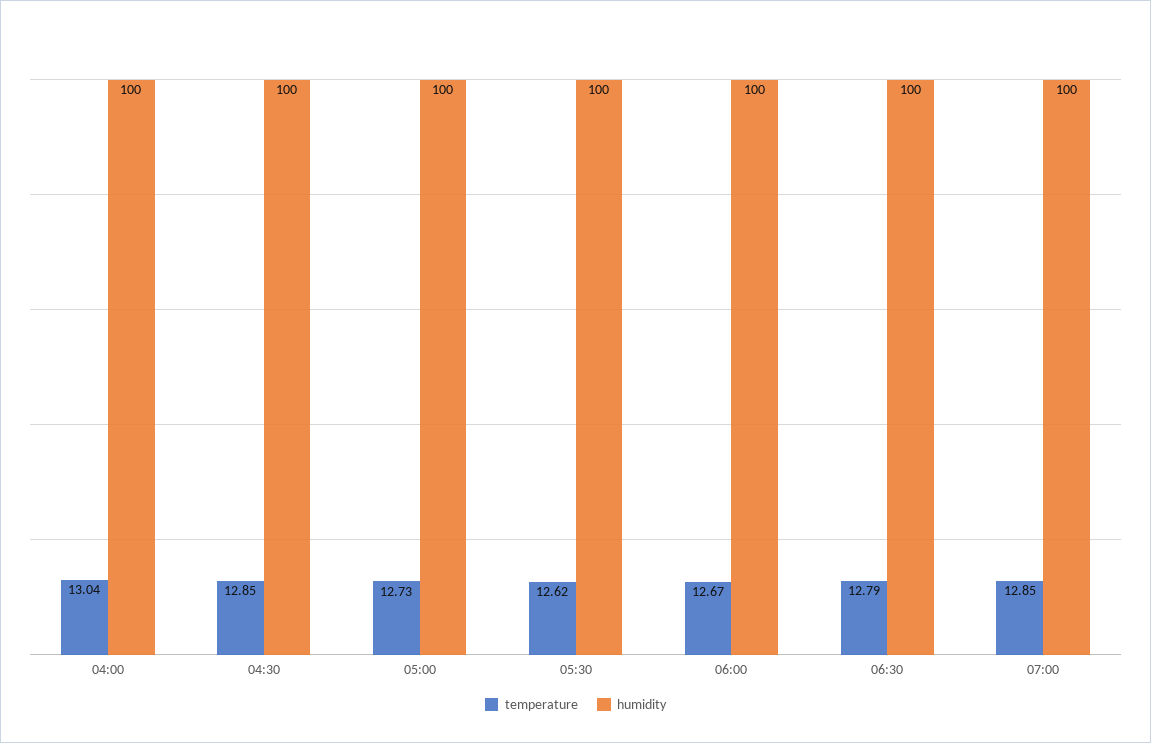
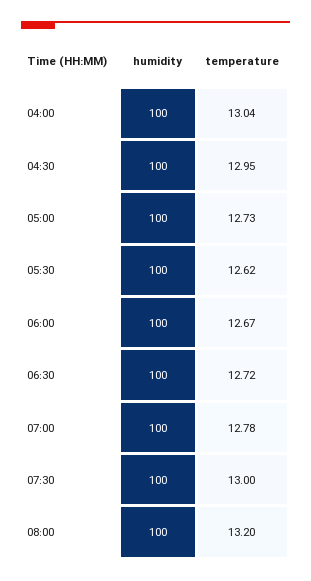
temperature, 04:30: 12.85 -> 12.95
temperature, 06:30: 12.79 -> 12.72
temperature, 07:00: 12.85 -> 12.78
humidity, 07:30: none -> 100
temperature, 07:30: none -> 13
humidity, 08:00: none -> 100
temperature, 08:00: none -> 13.2

